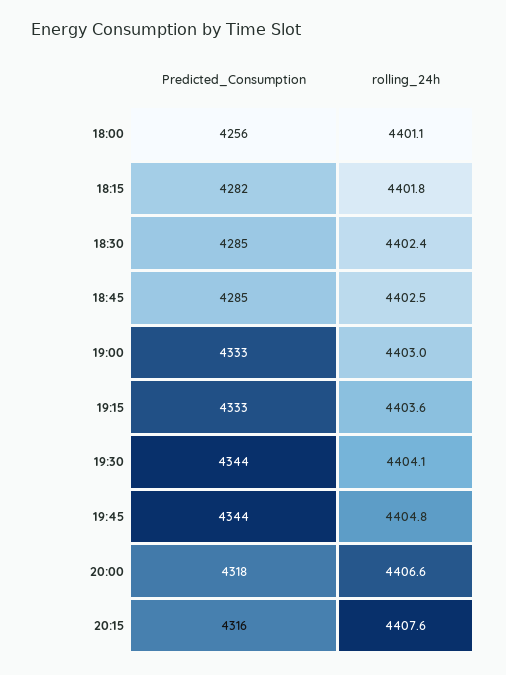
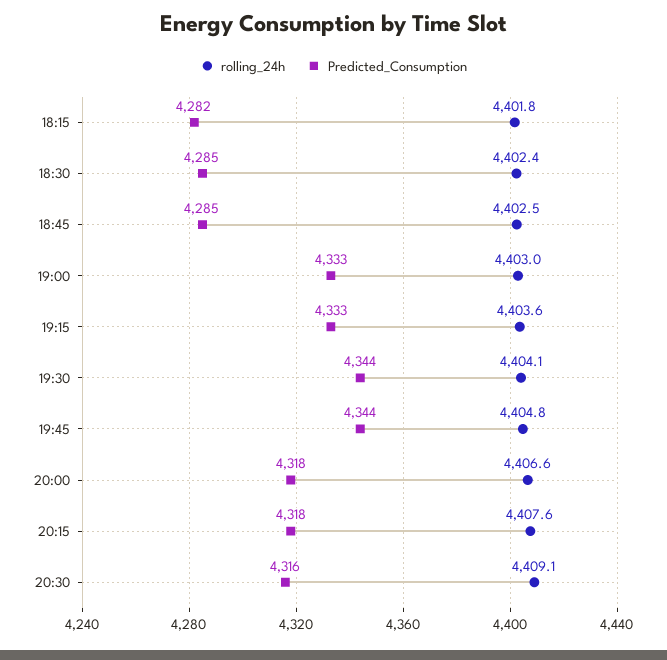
Predicted_Consumption, 18:00: 4256 -> none
rolling_24h, 18:00: 4401.1 -> none
Predicted_Consumption, 20:15: 4316 -> 4318
rolling_24h, 20:30: none -> 4409.1
Predicted_Consumption, 20:30: none -> 4316

